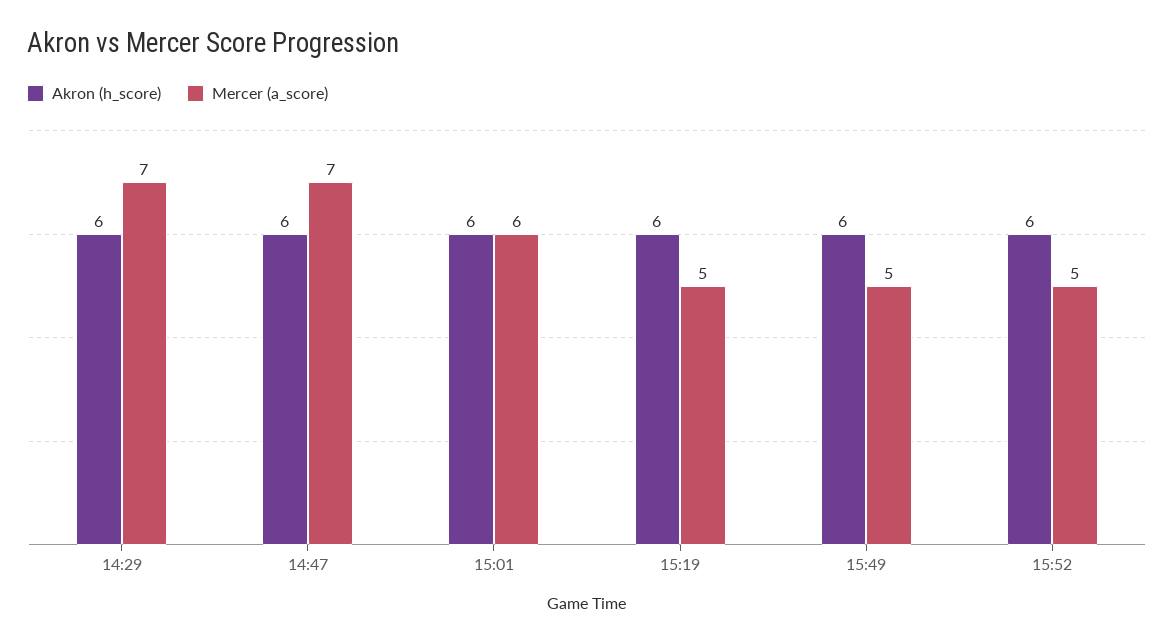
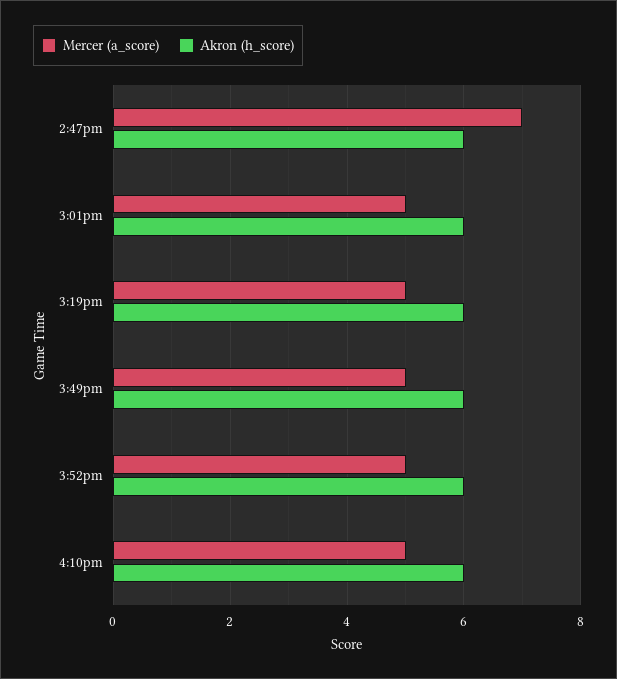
Akron (h_score), 14:29: 6 -> none
Mercer (a_score), 14:29: 7 -> none
Mercer (a_score), 15:01: 6 -> 5
Mercer (a_score), 4:10pm: none -> 5
Akron (h_score), 4:10pm: none -> 6

